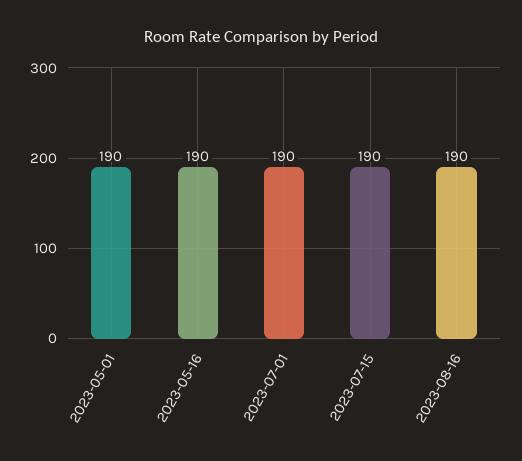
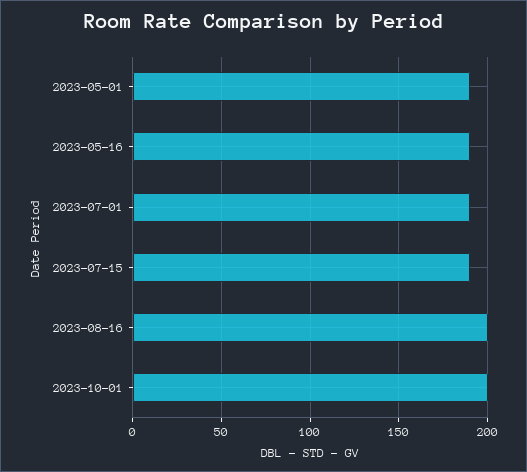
2023-08-16: 190 -> 200
2023-10-01: none -> 200

